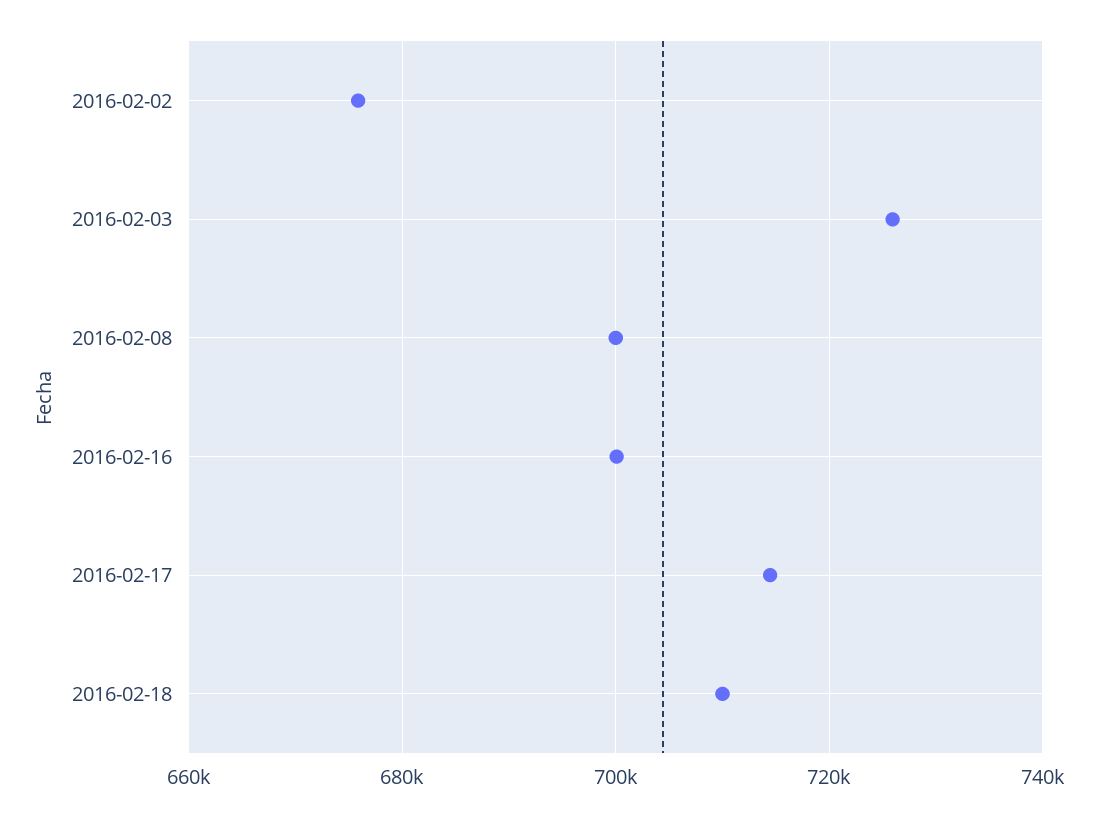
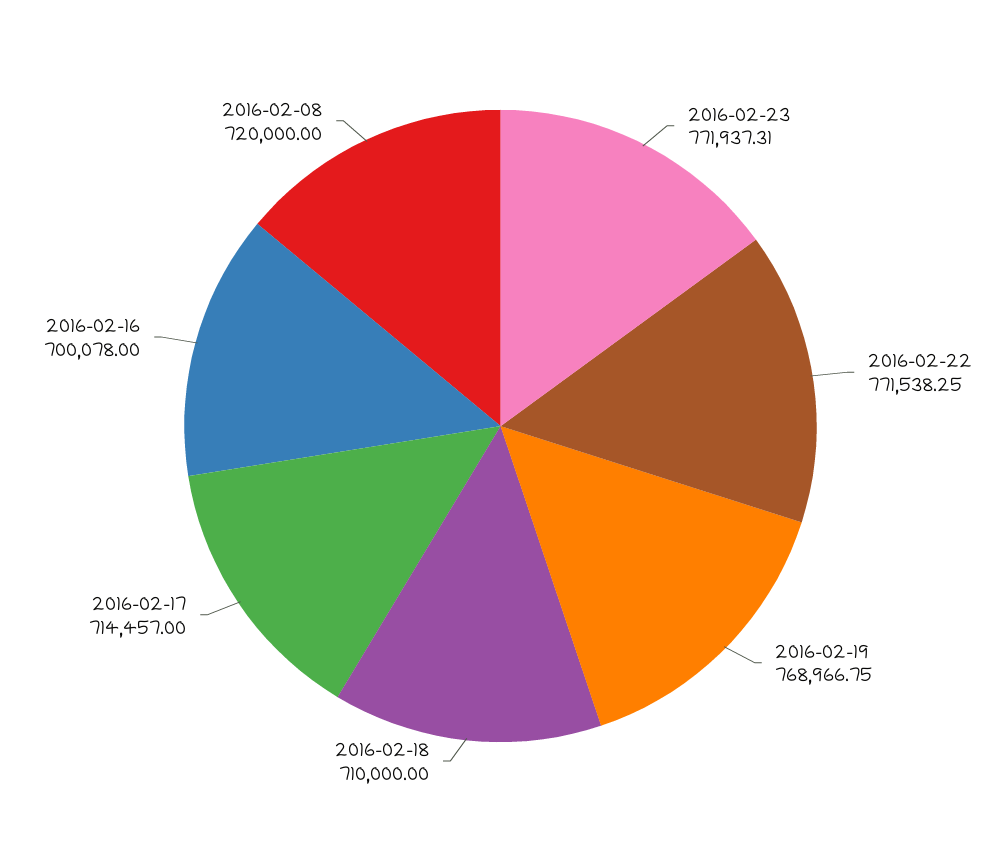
2016-02-02: 676000 -> none
2016-02-03: 726000 -> none
2016-02-08: 700000 -> 720000
2016-02-23: none -> 771937.31
2016-02-22: none -> 771538.25
2016-02-19: none -> 768966.75

